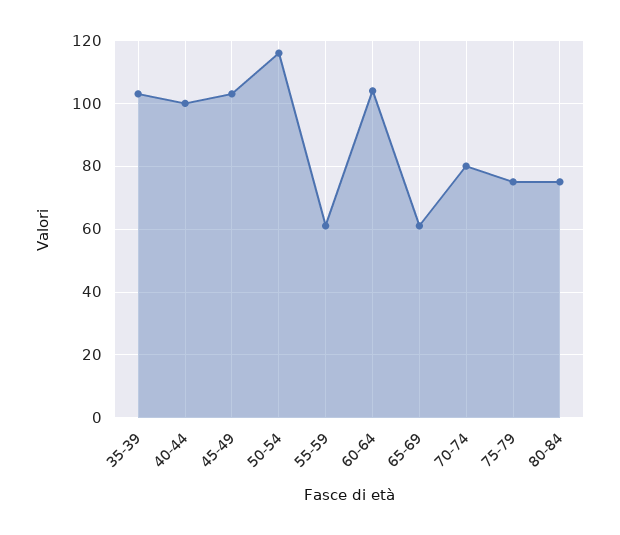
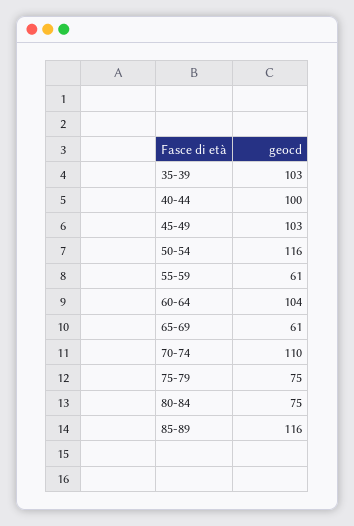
70-74: 80 -> 110
85-89: none -> 116

